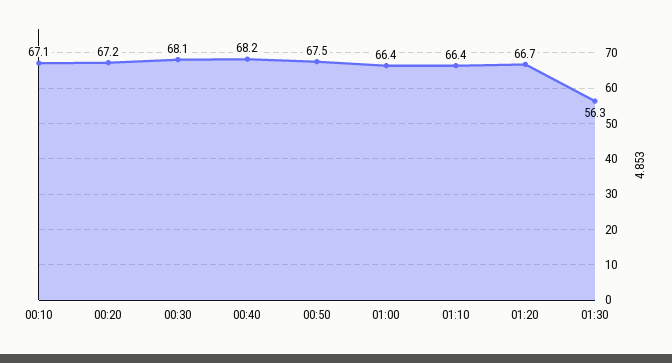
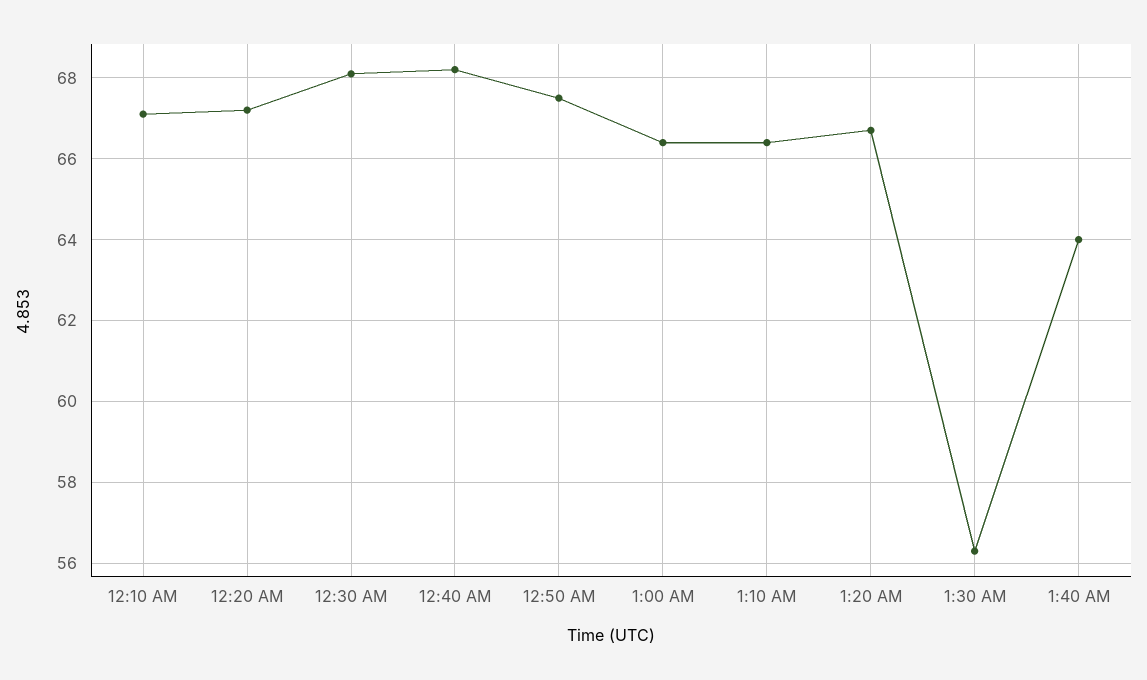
1:40 AM: none -> 64

